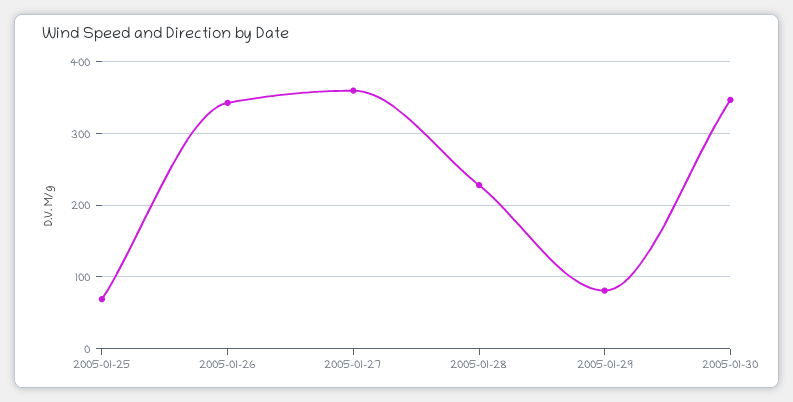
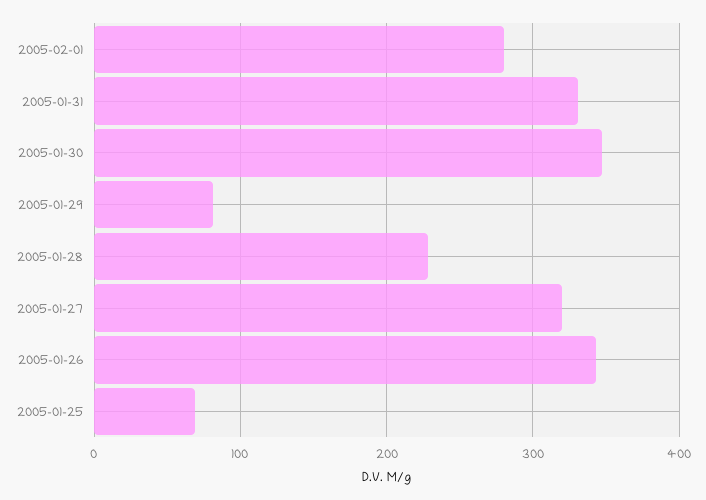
2005-01-27: 360 -> 320
2005-02-01: none -> 280
2005-01-31: none -> 330

